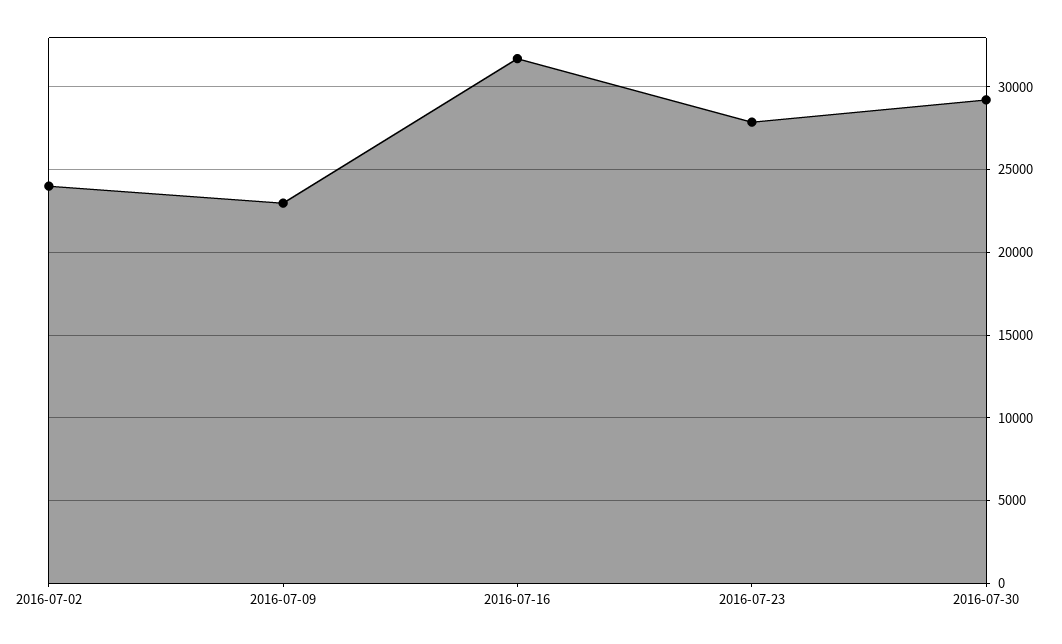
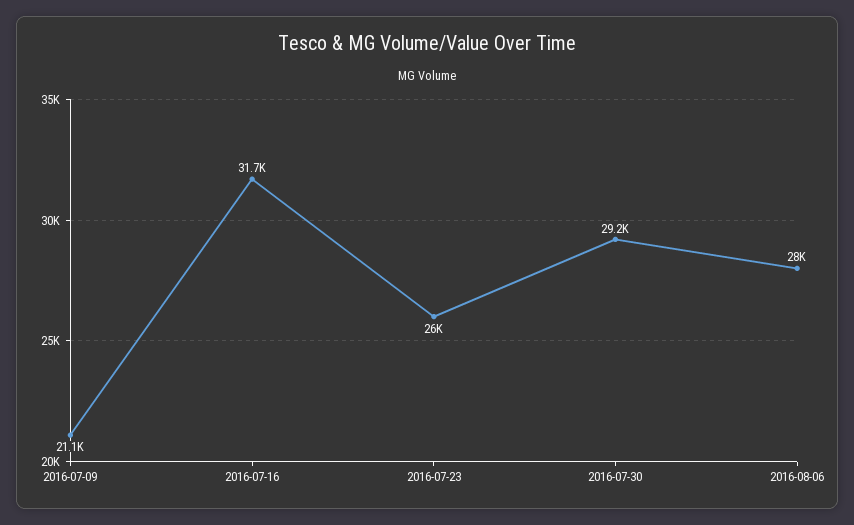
2016-07-02: 24000 -> none
2016-07-09: 23000 -> 21100
2016-07-23: 28000 -> 26000
2016-08-06: none -> 28000

